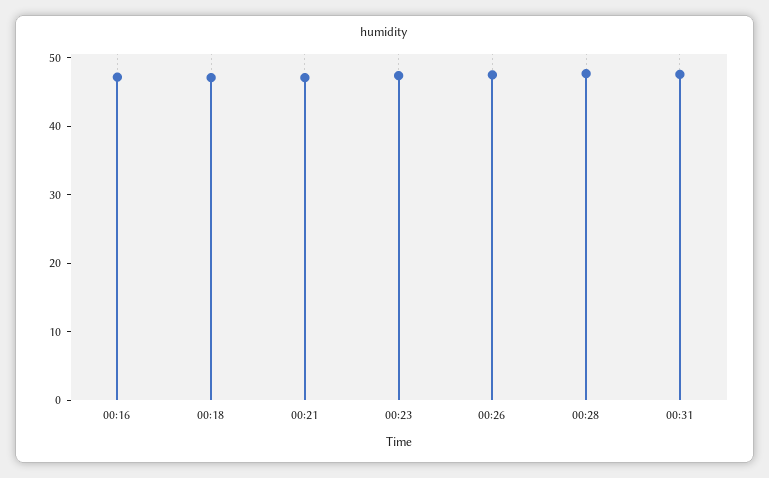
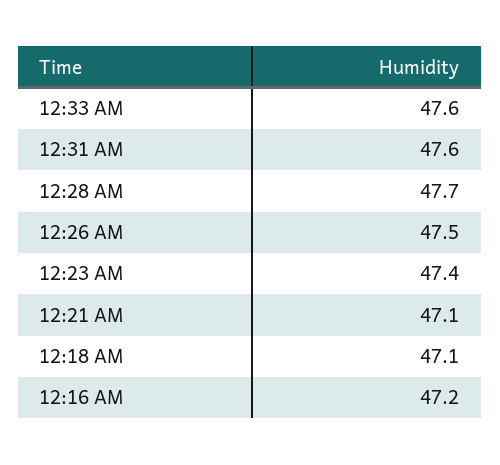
12:33 AM: none -> 47.6

